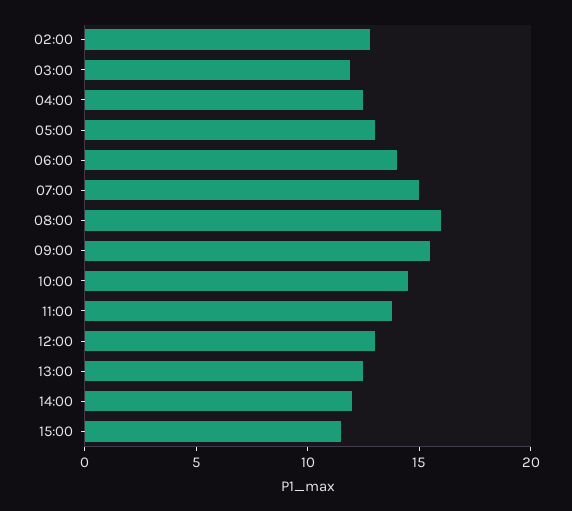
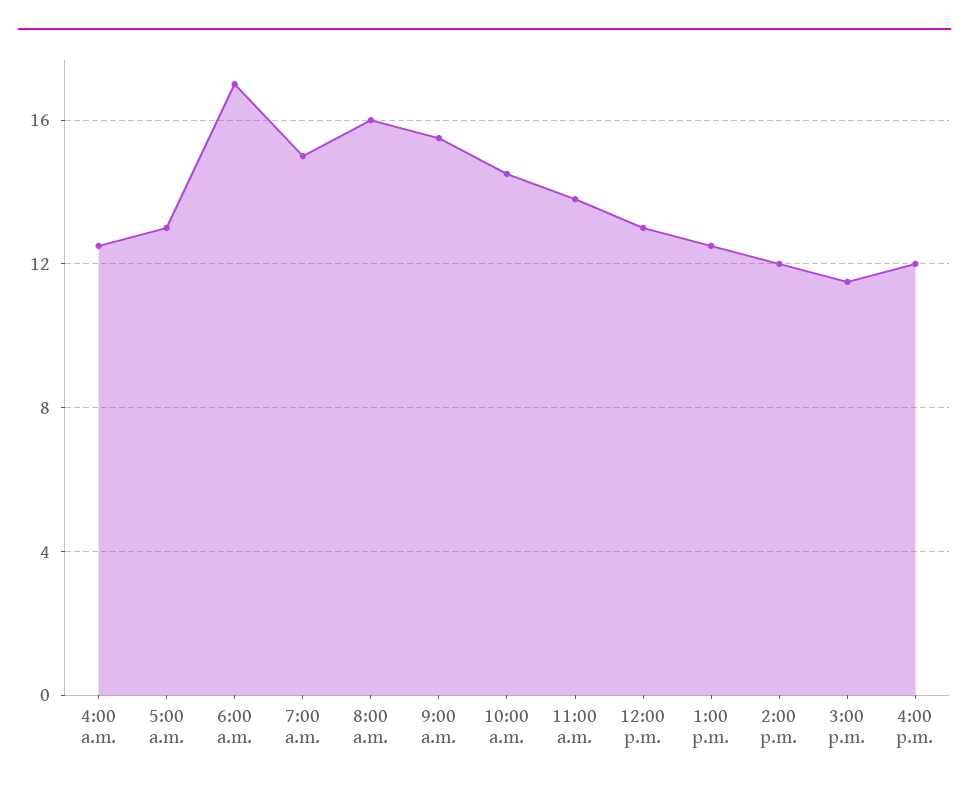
02:00: 13 -> none
03:00: 12 -> none
06:00: 14 -> 17
4:00 p.m.: none -> 12

